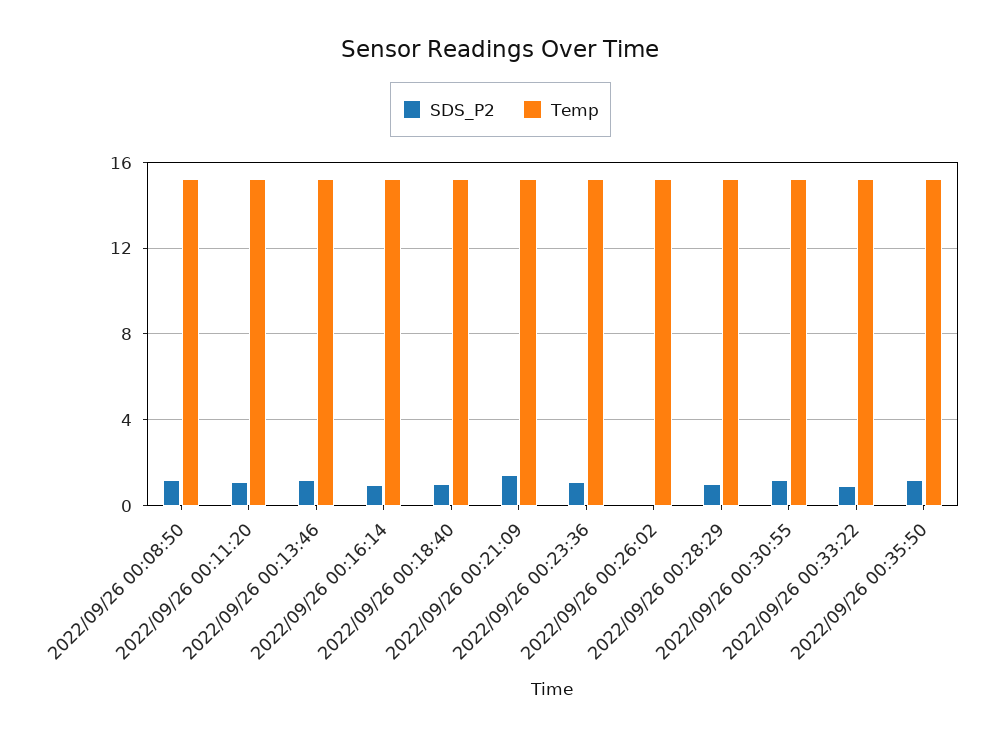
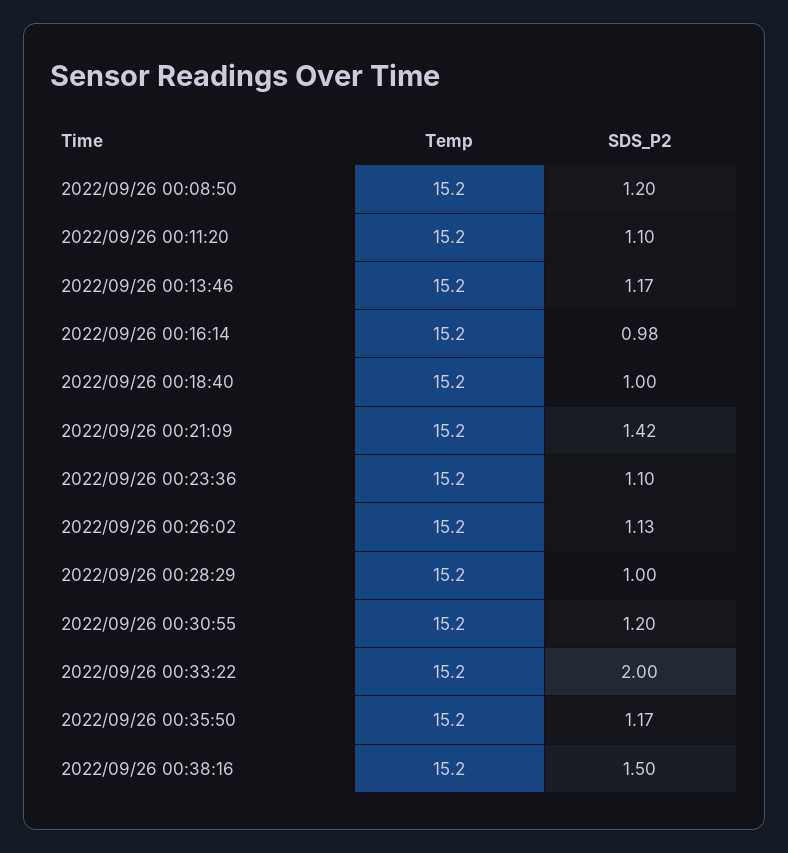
SDS_P2, 2022/09/26 00:26:02: 0 -> 1.13
SDS_P2, 2022/09/26 00:33:22: 1 -> 2
Temp, 2022/09/26 00:38:16: none -> 15.2
SDS_P2, 2022/09/26 00:38:16: none -> 1.5

